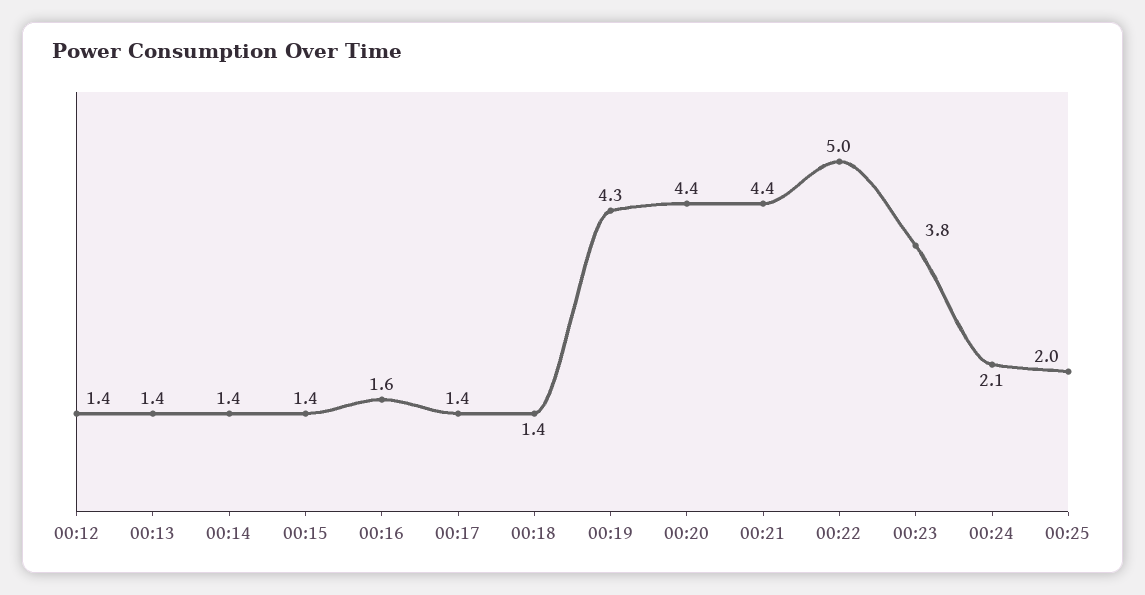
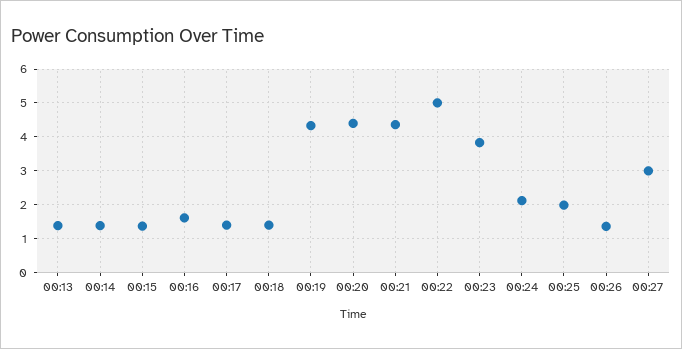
00:12: 1.4 -> none
00:26: none -> 1.4
00:27: none -> 3

